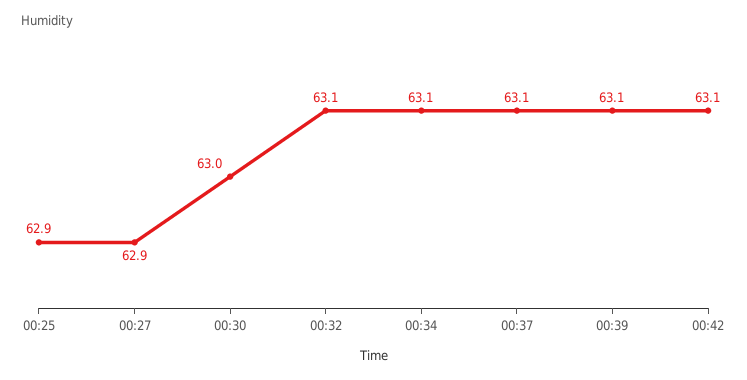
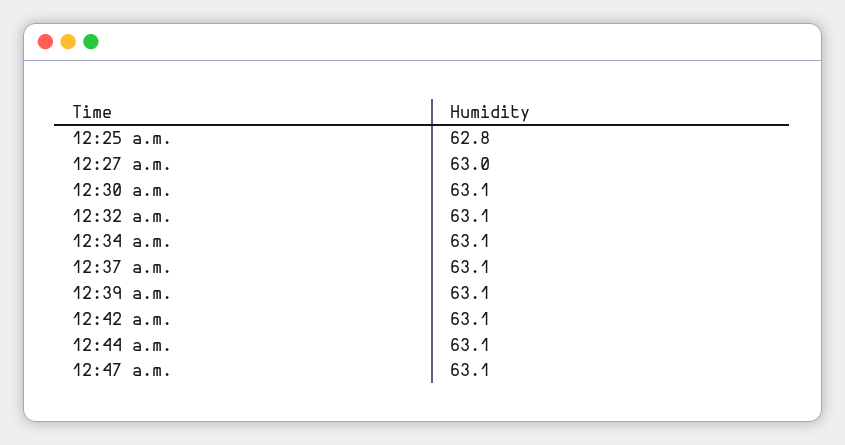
00:25: 62.9 -> 62.8
00:27: 62.9 -> 63
00:30: 63 -> 63.1
12:44 a.m.: none -> 63.1
12:47 a.m.: none -> 63.1

